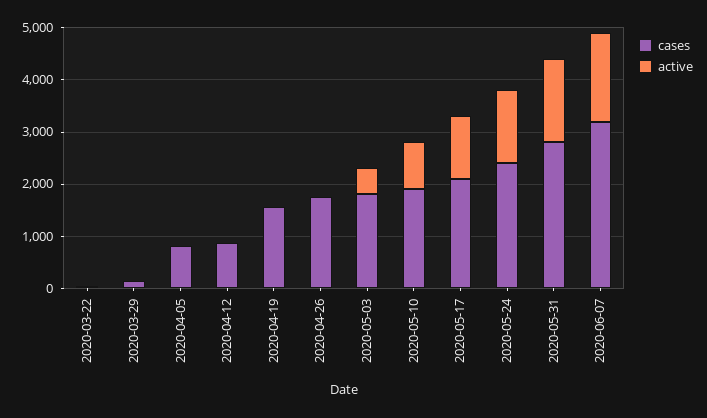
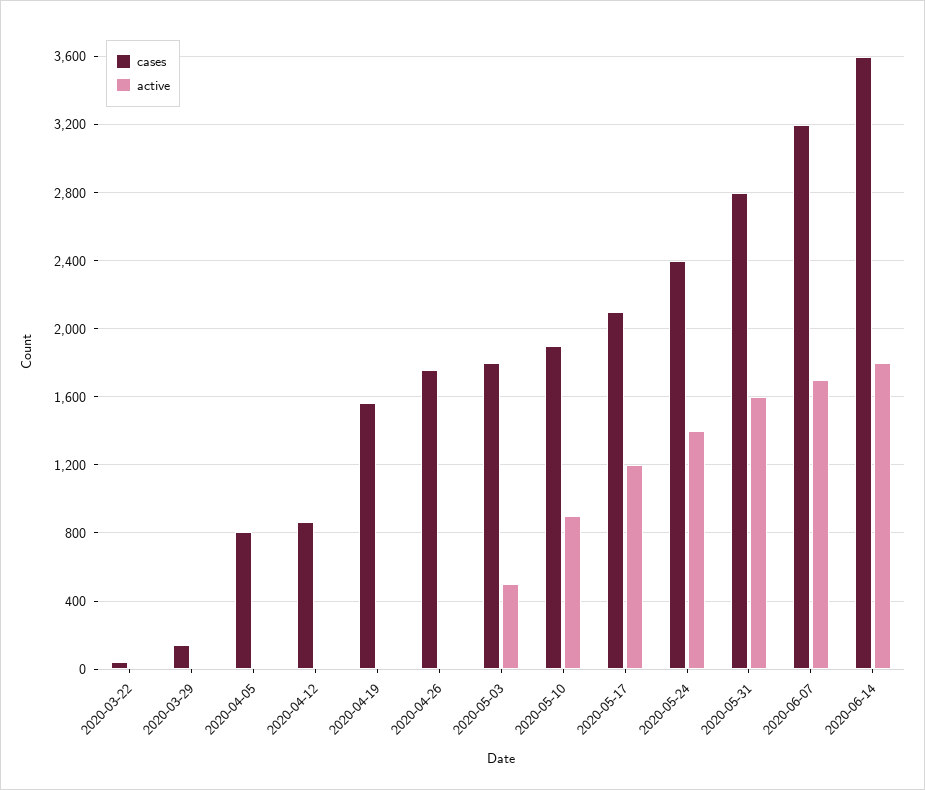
cases, 2020-06-14: none -> 3600
active, 2020-06-14: none -> 1800

